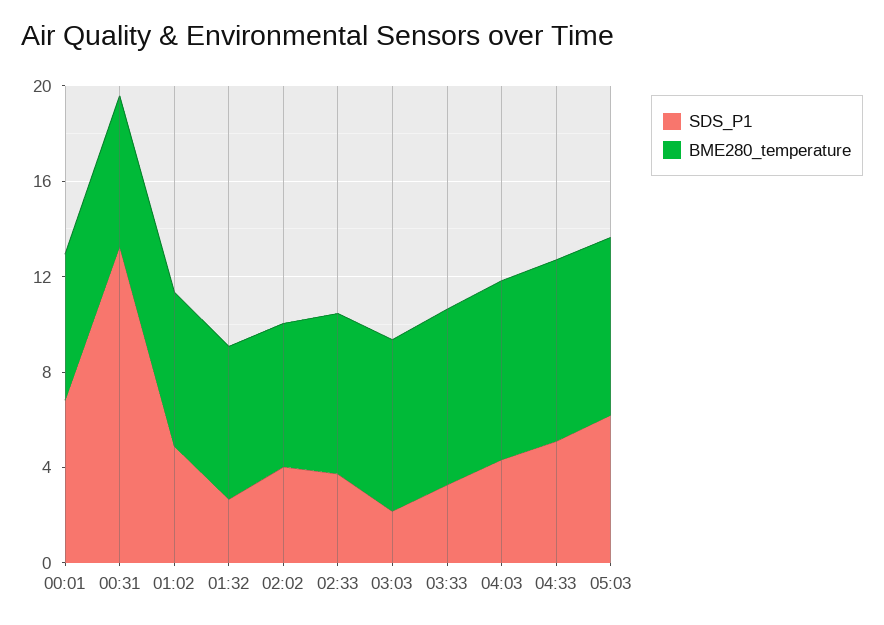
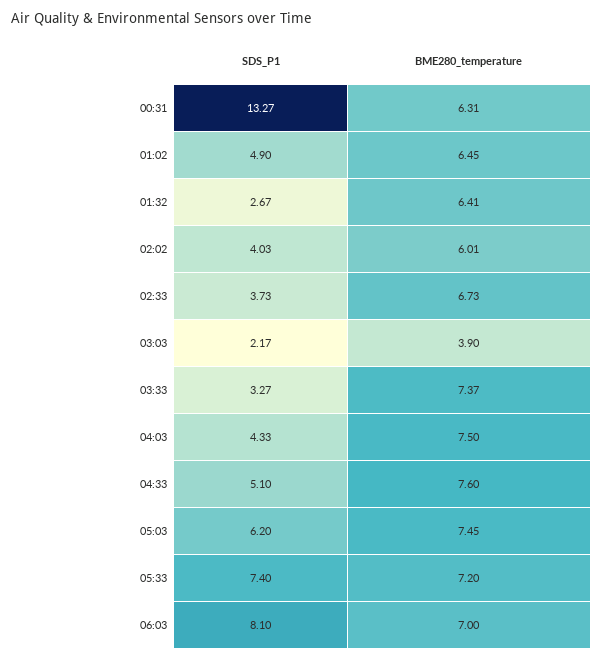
SDS_P1, 00:01: 7 -> none
BME280_temperature, 00:01: 6 -> none
BME280_temperature, 03:03: 7 -> 3.9
SDS_P1, 05:33: none -> 7.4
BME280_temperature, 05:33: none -> 7.2
SDS_P1, 06:03: none -> 8.1
BME280_temperature, 06:03: none -> 7

